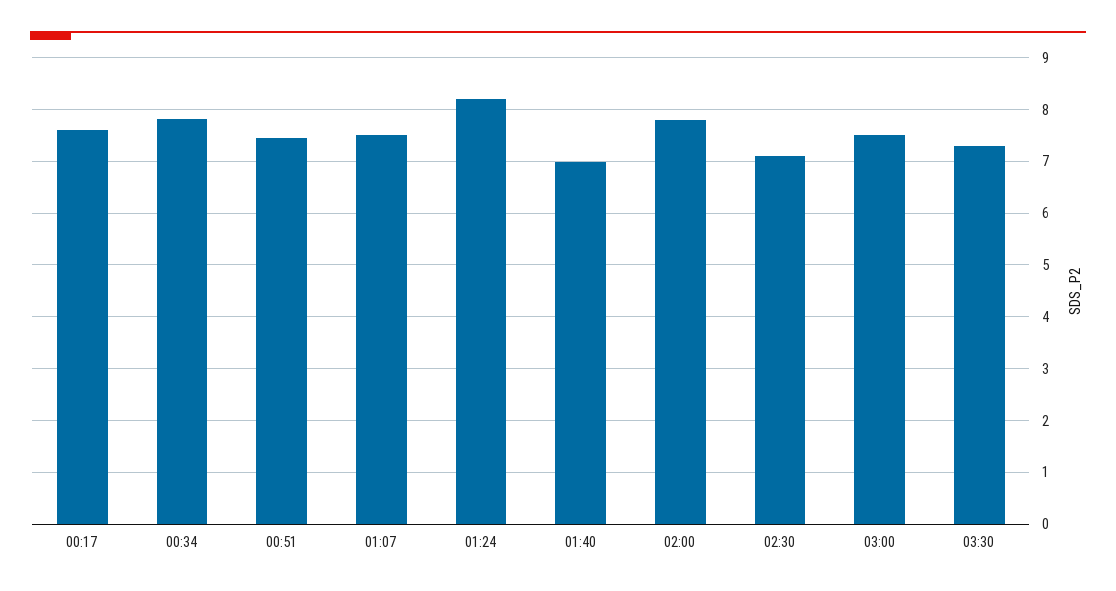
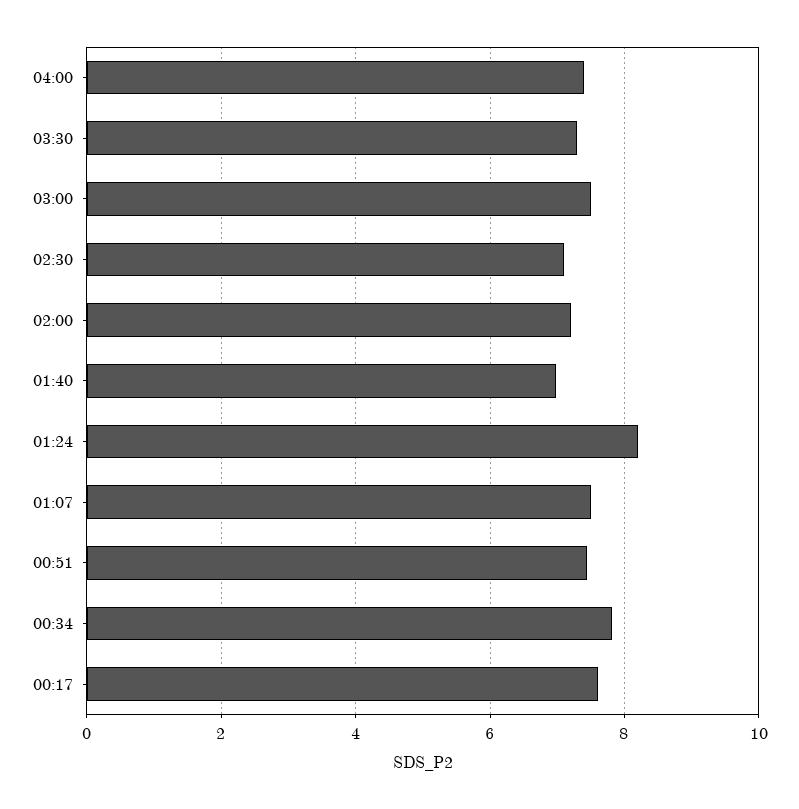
02:00: 7.8 -> 7.2
04:00: none -> 7.4

